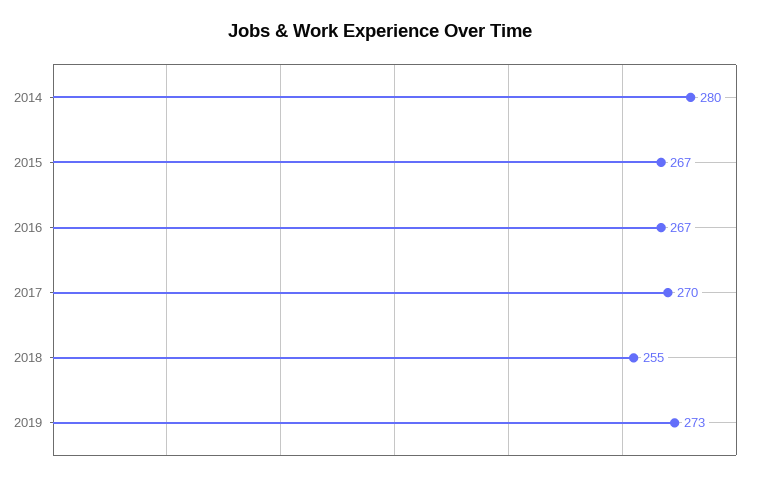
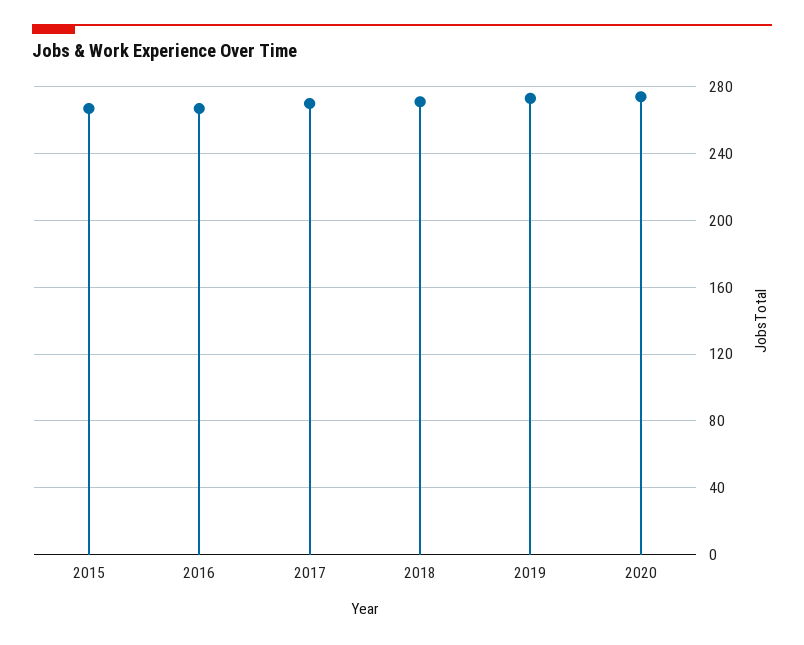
2014: 280 -> none
2018: 255 -> 270
2020: none -> 275

